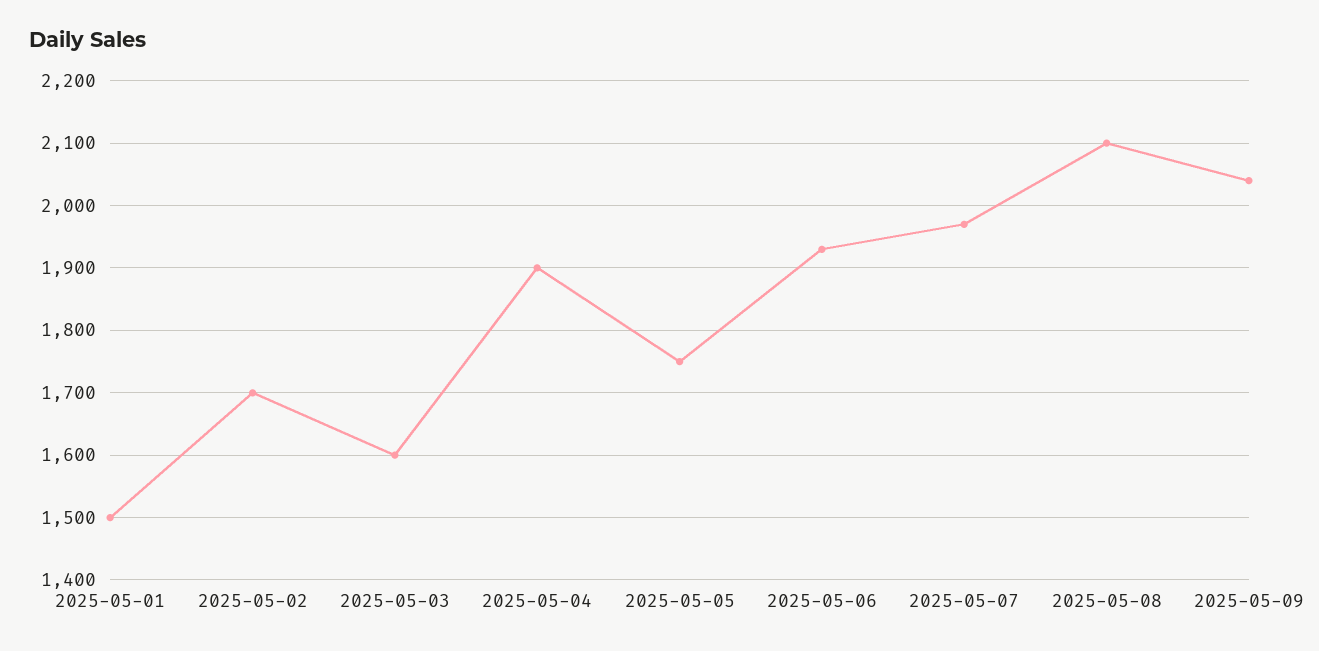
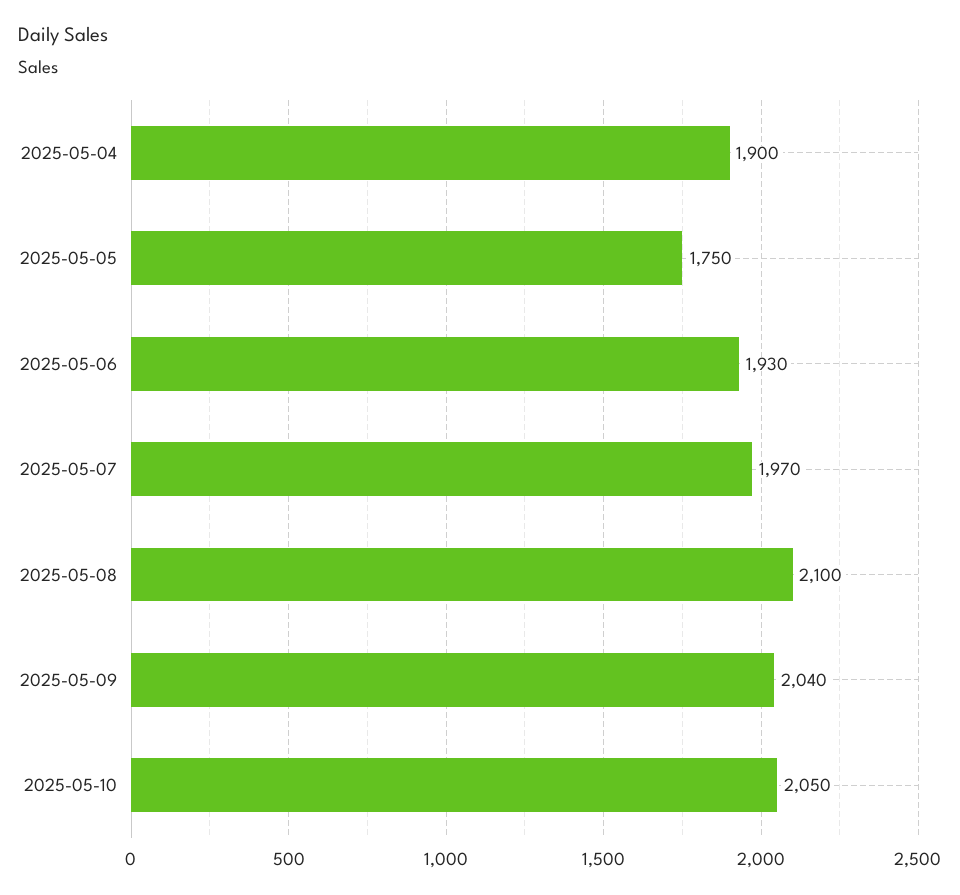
2025-05-01: 1500 -> none
2025-05-02: 1700 -> none
2025-05-03: 1600 -> none
2025-05-10: none -> 2050

